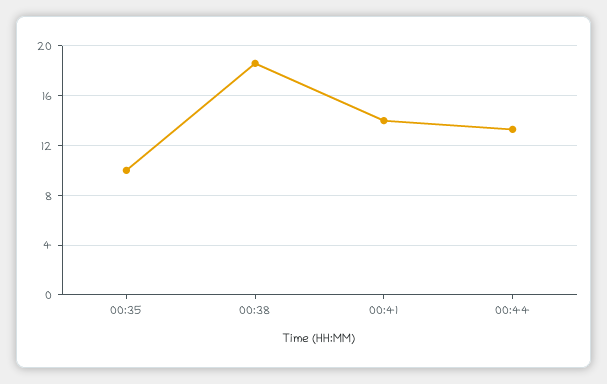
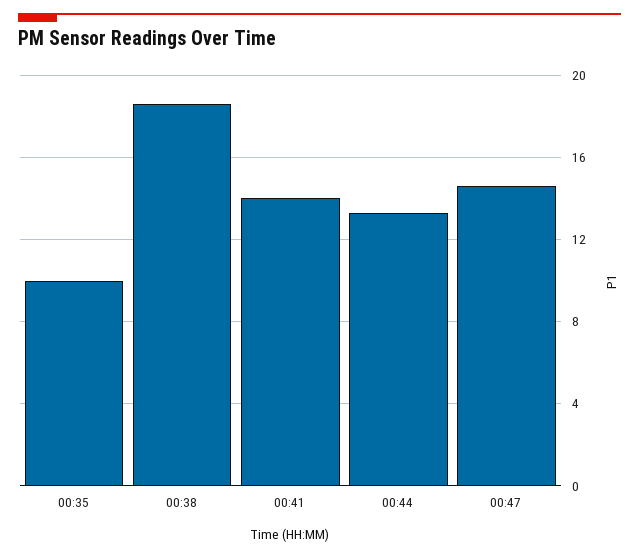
00:47: none -> 14.5

